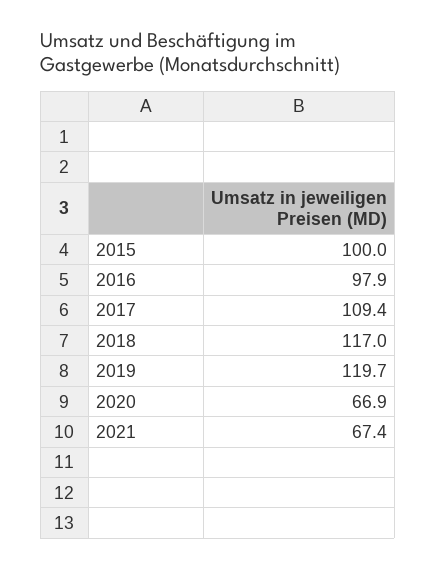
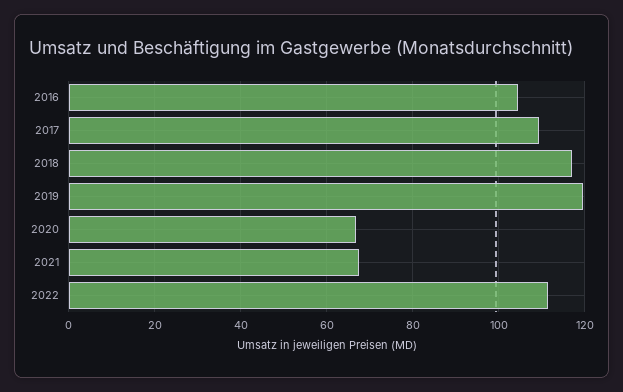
2015: 100 -> none
2016: 97.9 -> 104
2022: none -> 112

